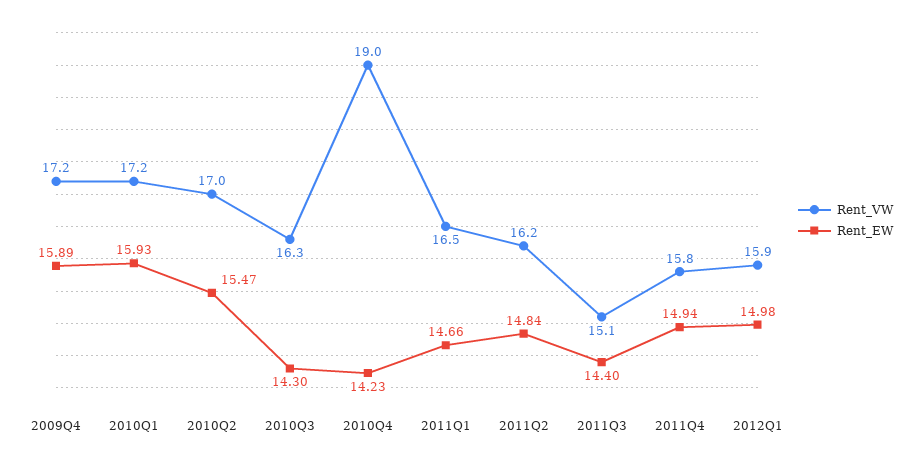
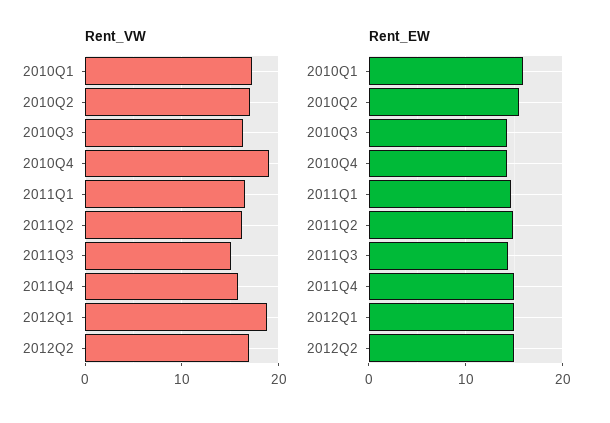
Rent_VW, 2009Q4: 17.2 -> none
Rent_EW, 2009Q4: 15.89 -> none
Rent_VW, 2012Q1: 15.9 -> 19
Rent_VW, 2012Q2: none -> 17
Rent_EW, 2012Q2: none -> 15

